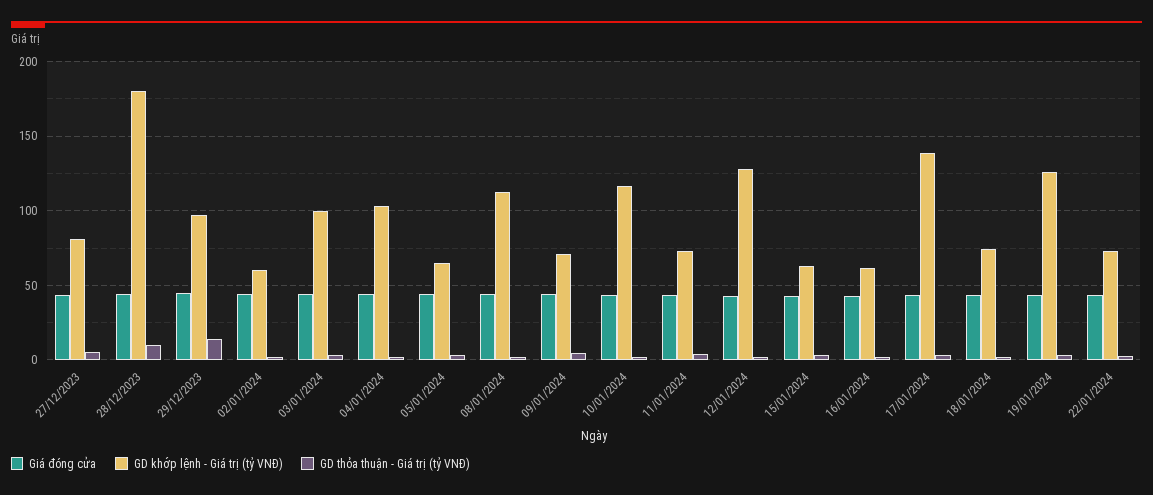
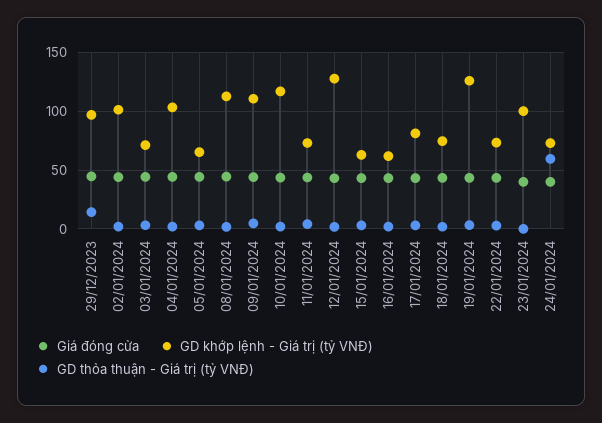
Giá đóng cửa, 27/12/2023: 45 -> none
GD khớp lệnh - Giá trị (tỷ VNĐ), 27/12/2023: 80 -> none
GD thỏa thuận - Giá trị (tỷ VNĐ), 27/12/2023: 5 -> none
Giá đóng cửa, 28/12/2023: 45 -> none
GD khớp lệnh - Giá trị (tỷ VNĐ), 28/12/2023: 180 -> none
GD thỏa thuận - Giá trị (tỷ VNĐ), 28/12/2023: 10 -> none
GD khớp lệnh - Giá trị (tỷ VNĐ), 02/01/2024: 60 -> 100
GD khớp lệnh - Giá trị (tỷ VNĐ), 03/01/2024: 100 -> 70
GD khớp lệnh - Giá trị (tỷ VNĐ), 09/01/2024: 70 -> 110
GD khớp lệnh - Giá trị (tỷ VNĐ), 17/01/2024: 140 -> 80
Giá đóng cửa, 23/01/2024: none -> 40
GD khớp lệnh - Giá trị (tỷ VNĐ), 23/01/2024: none -> 100
GD thỏa thuận - Giá trị (tỷ VNĐ), 23/01/2024: none -> 0
Giá đóng cửa, 24/01/2024: none -> 40
GD khớp lệnh - Giá trị (tỷ VNĐ), 24/01/2024: none -> 70
GD thỏa thuận - Giá trị (tỷ VNĐ), 24/01/2024: none -> 60

